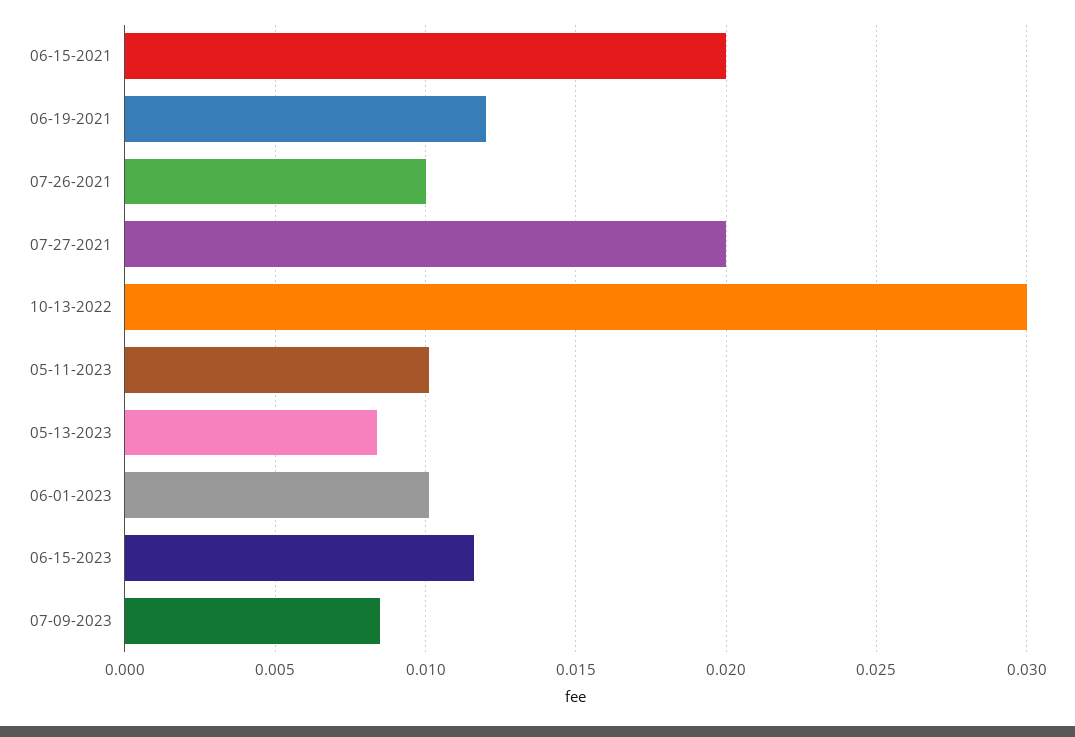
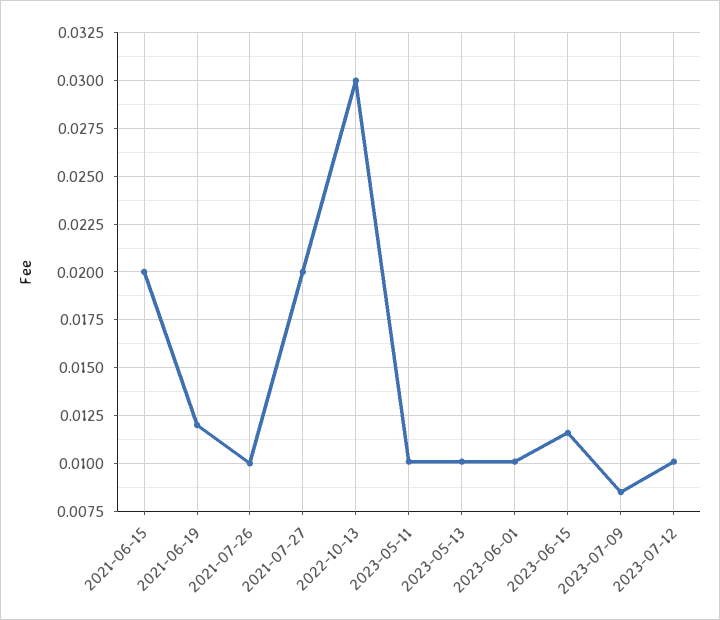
05-13-2023: 0.0085 -> 0.01
2023-07-12: none -> 0.01

